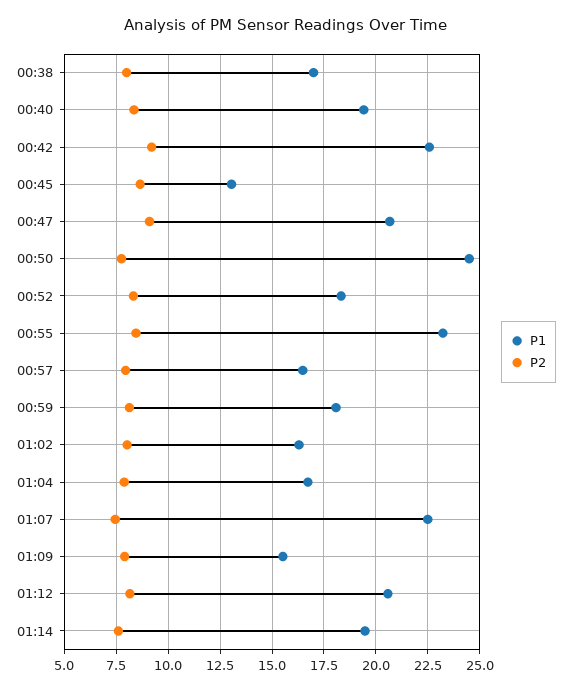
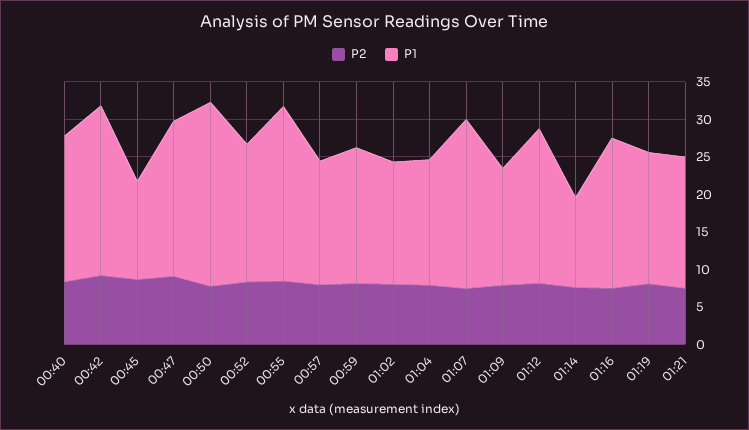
P1, 00:38: 17 -> none
P2, 00:38: 8 -> none
P1, 01:14: 19.5 -> 12.5
P2, 01:16: none -> 7.5
P1, 01:16: none -> 20
P2, 01:19: none -> 7.5
P1, 01:19: none -> 17.5
P2, 01:21: none -> 7.5
P1, 01:21: none -> 17.5

